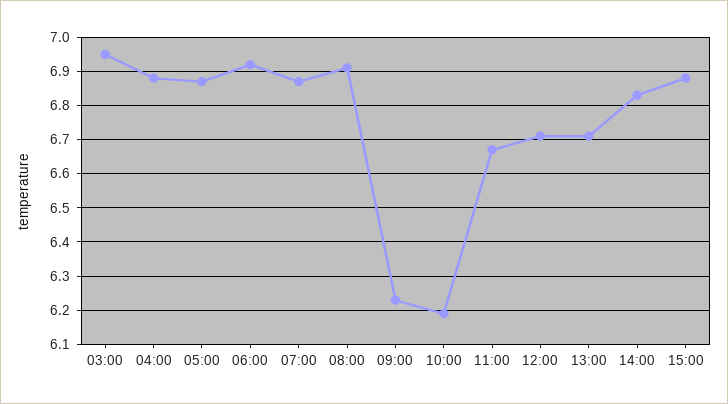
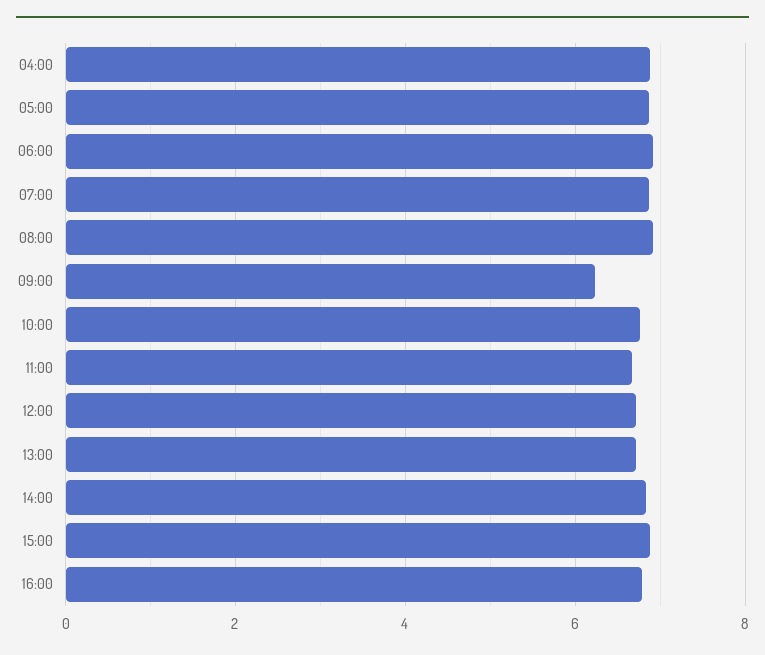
03:00: 6.95 -> none
10:00: 6.2 -> 6.8
16:00: none -> 6.8

